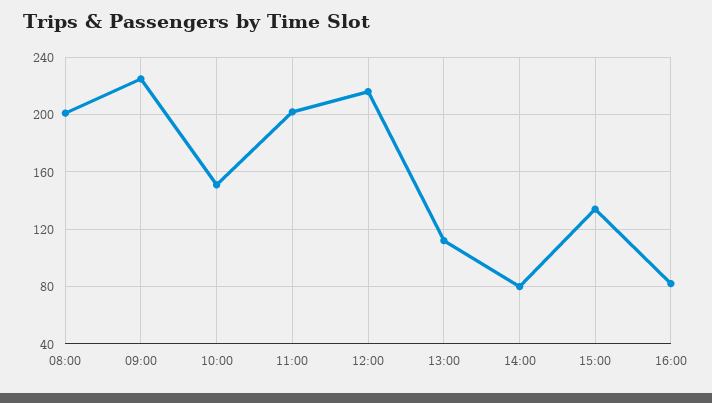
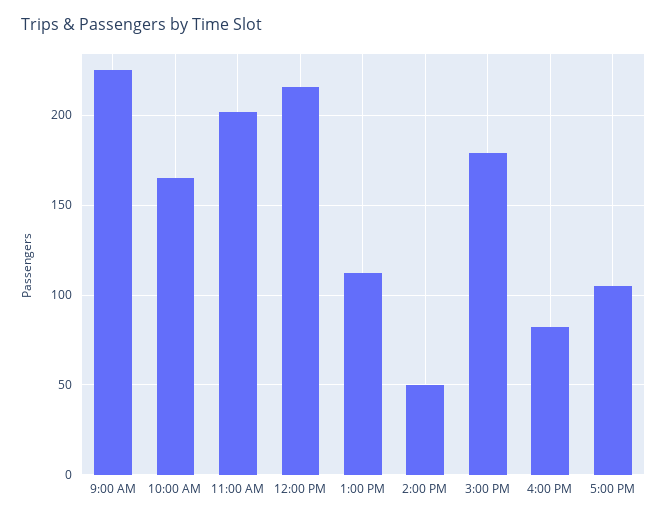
08:00: 200 -> none
10:00: 150 -> 165
14:00: 80 -> 50
15:00: 135 -> 180
5:00 PM: none -> 105

